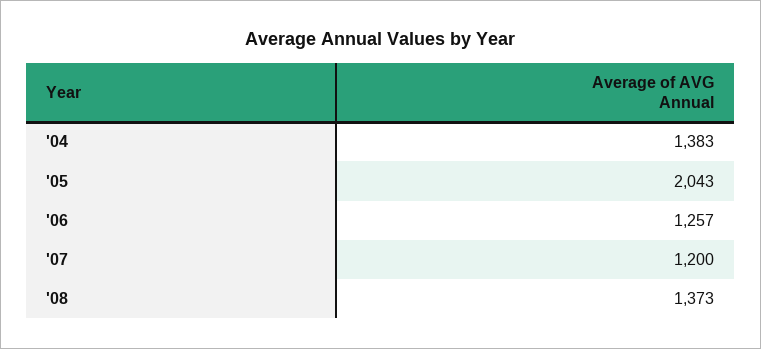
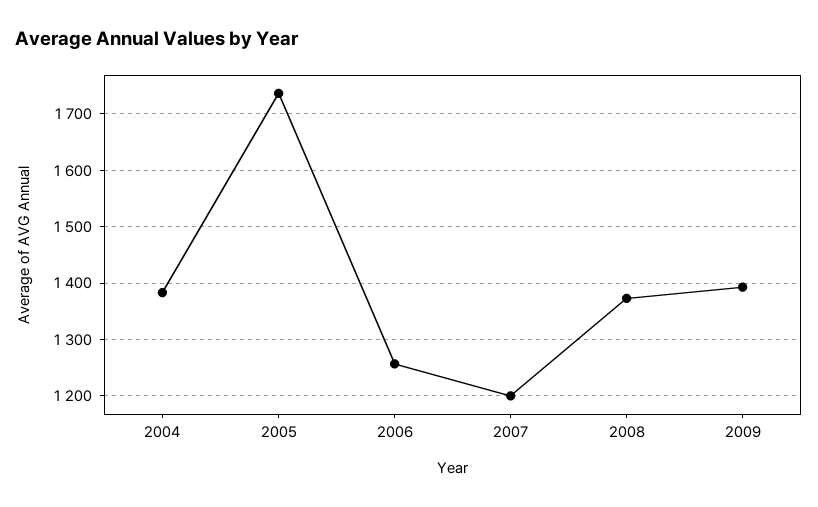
'05: 2043 -> 1740
2009: none -> 1400

